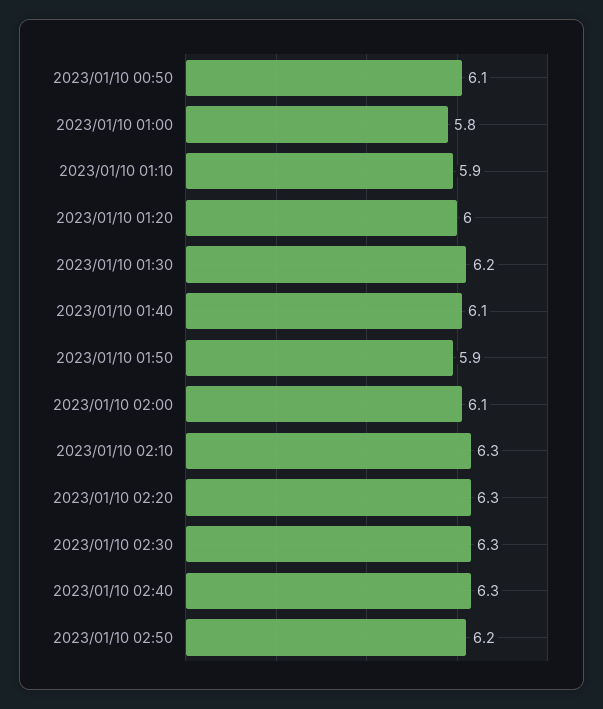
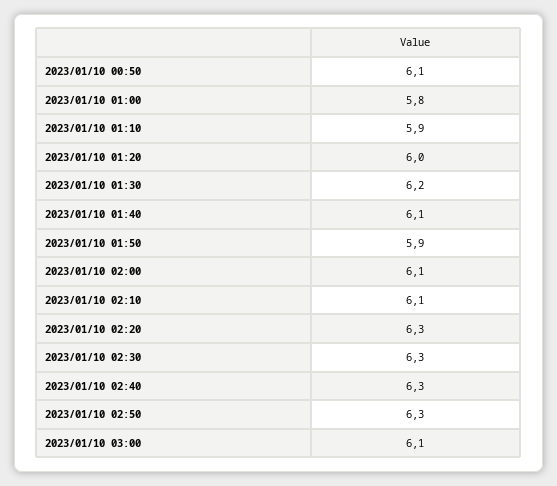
2023/01/10 02:10: 6.3 -> 6.1
2023/01/10 02:50: 6.2 -> 6.3
2023/01/10 03:00: none -> 6.1

